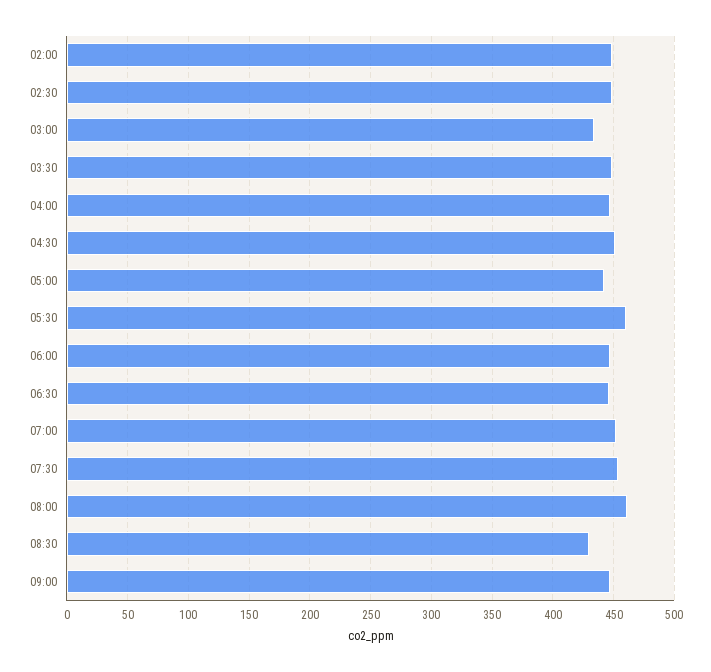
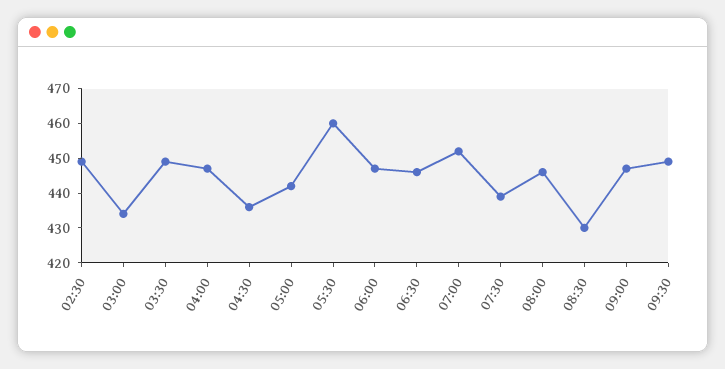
02:00: 450 -> none
04:30: 450 -> 435
07:30: 455 -> 440
08:00: 460 -> 445
09:30: none -> 450

